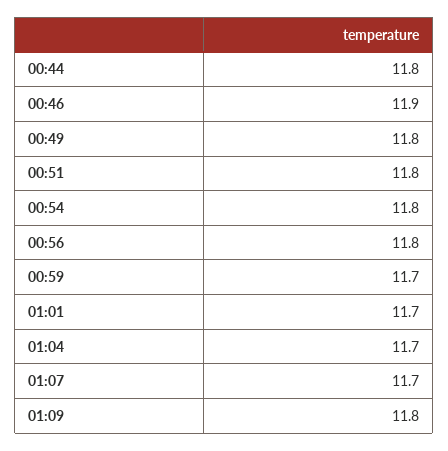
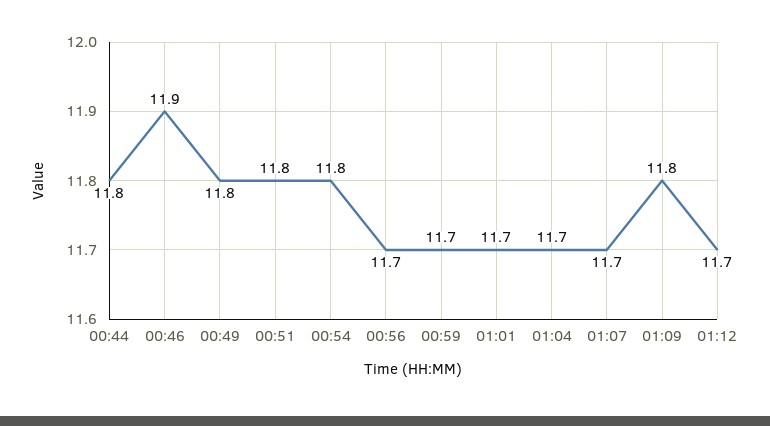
00:56: 11.8 -> 11.7
01:12: none -> 11.7

